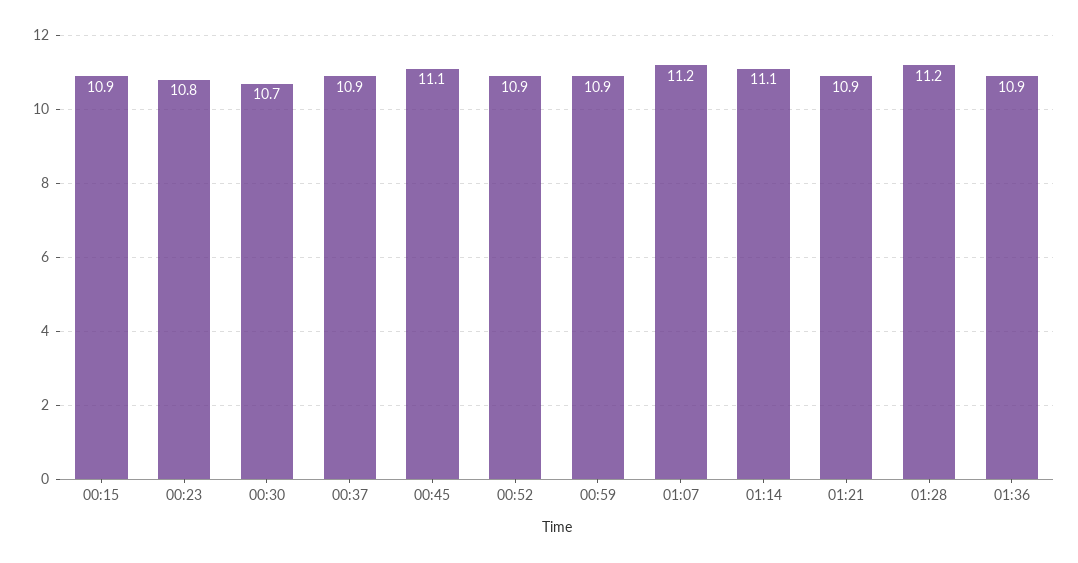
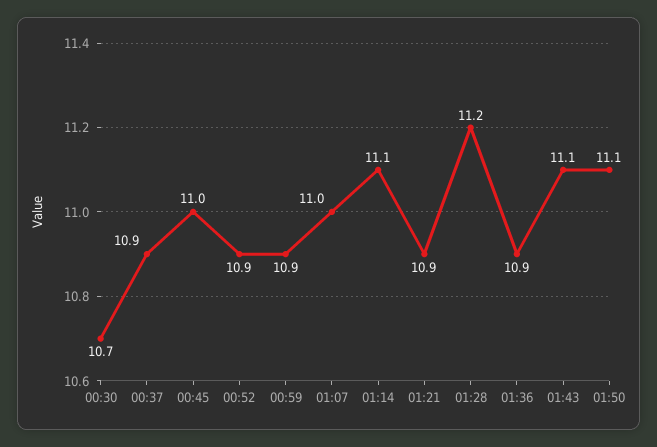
00:15: 10.9 -> none
00:23: 10.8 -> none
00:45: 11.1 -> 11
01:07: 11.2 -> 11
01:43: none -> 11.1
01:50: none -> 11.1

